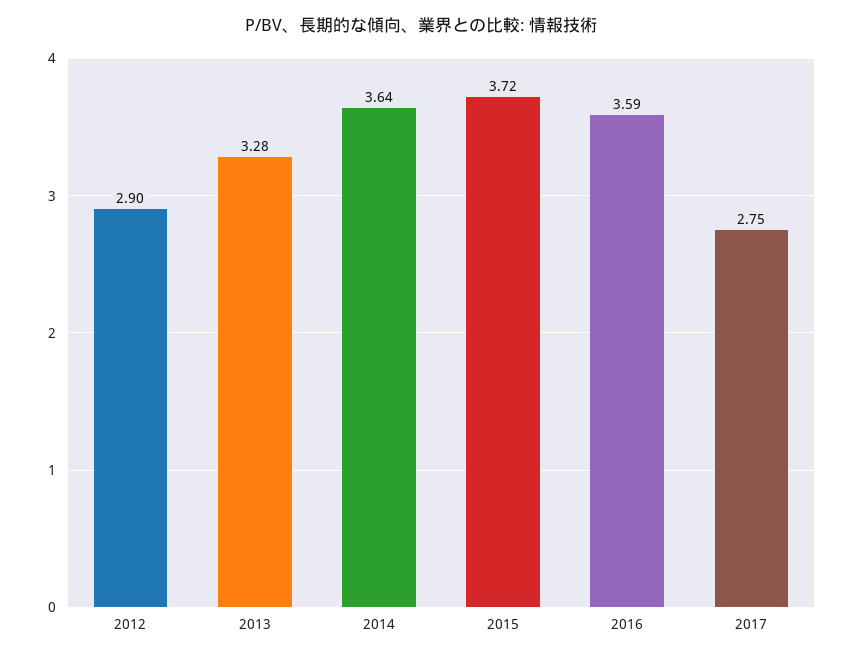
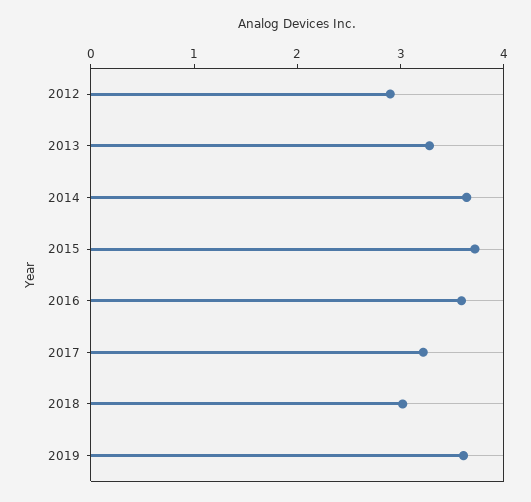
2017: 2.75 -> 3.2
2018: none -> 3
2019: none -> 3.6

